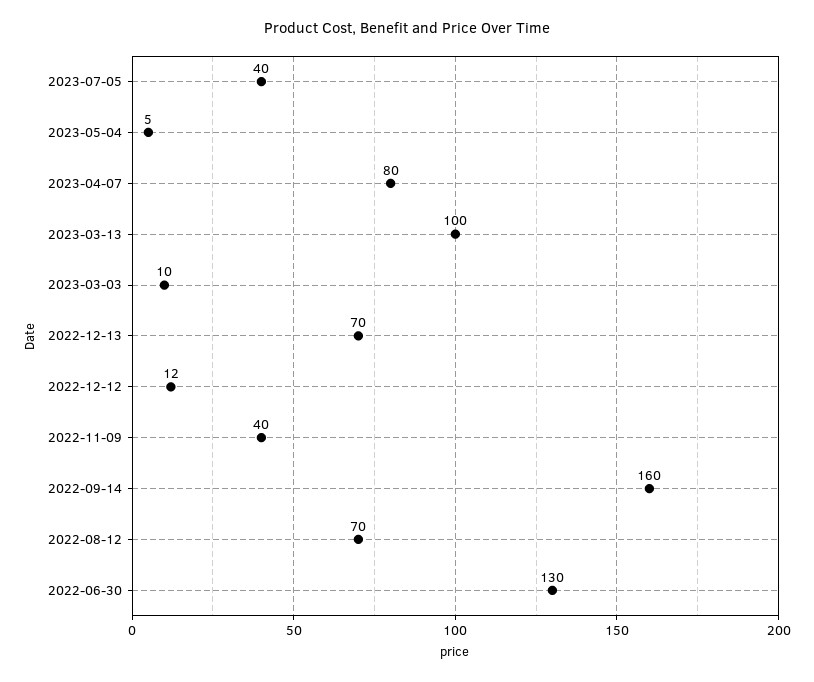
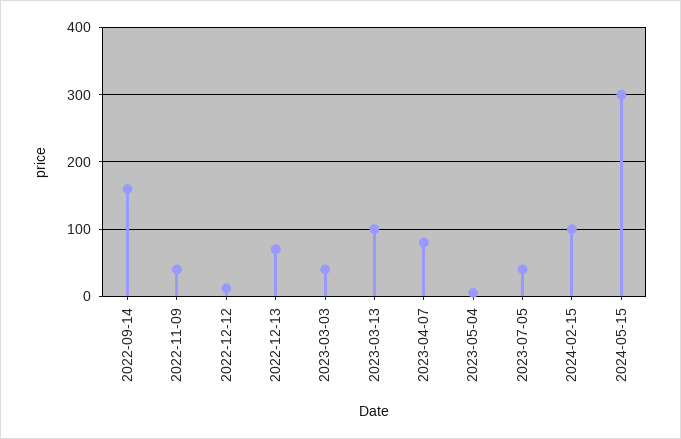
2023-03-03: 10 -> 40
2022-08-12: 70 -> none
2022-06-30: 130 -> none
2024-02-15: none -> 100
2024-05-15: none -> 300

